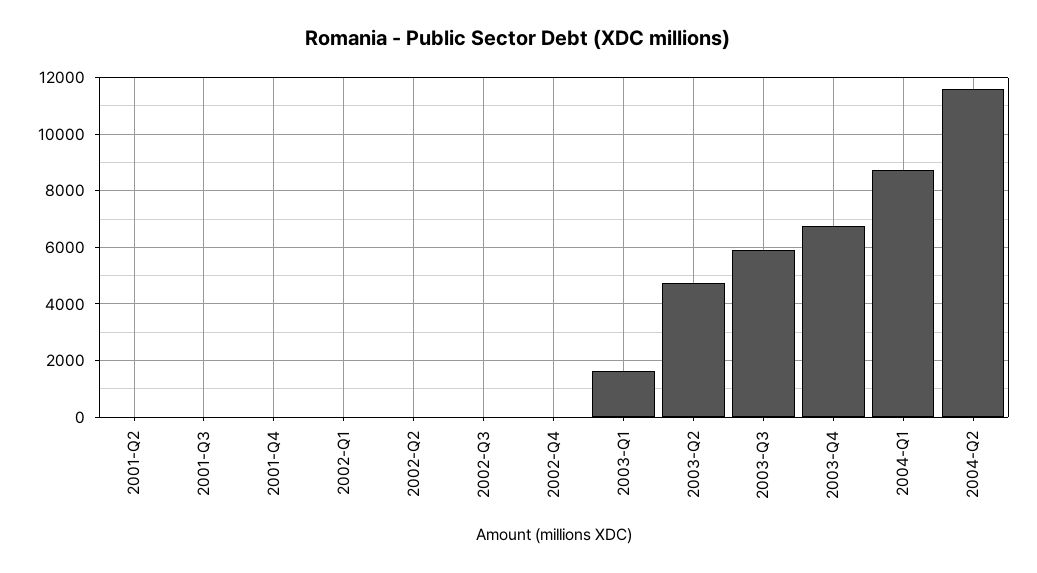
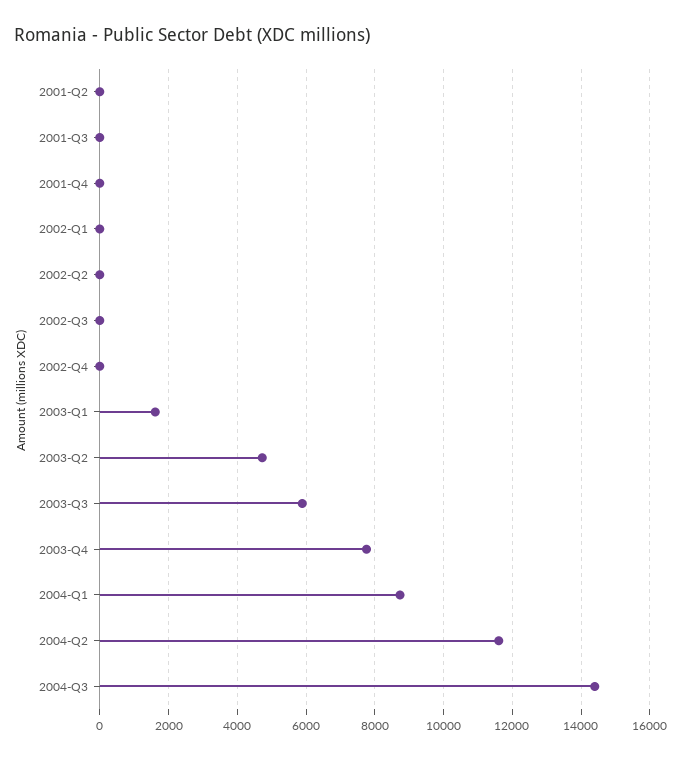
2003-Q4: 6750 -> 7800
2004-Q3: none -> 14400

